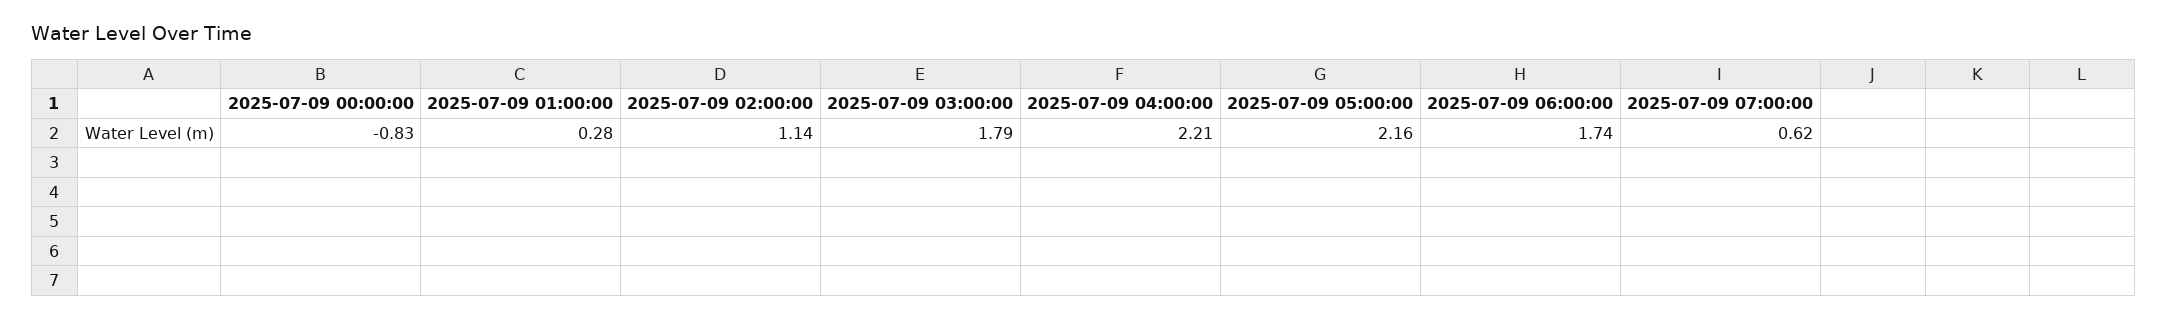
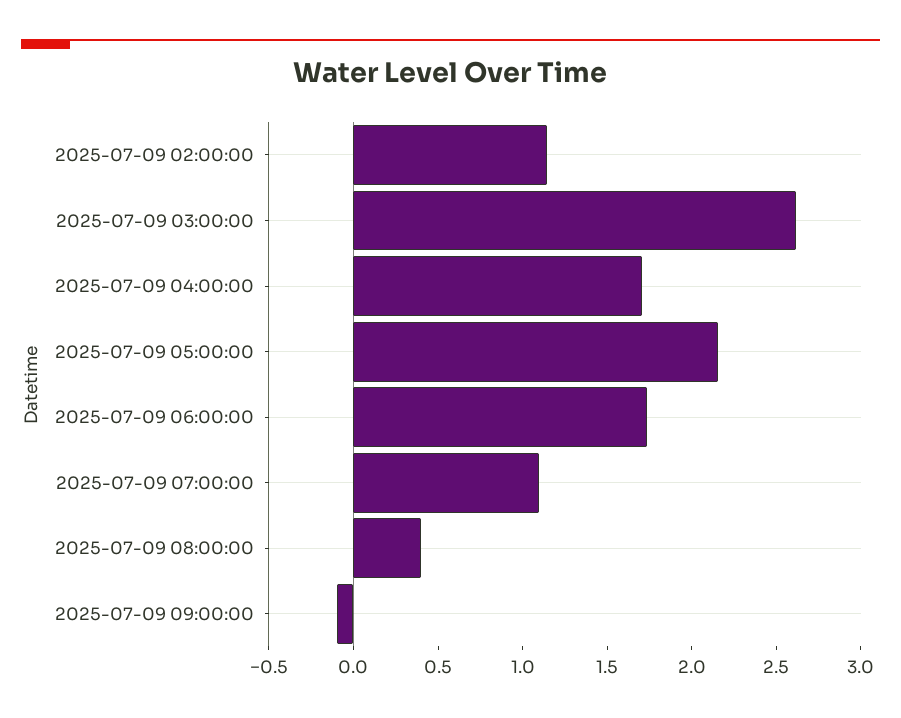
2025-07-09 00:00:00: -0.83 -> none
2025-07-09 01:00:00: 0.28 -> none
2025-07-09 03:00:00: 1.79 -> 2.6
2025-07-09 04:00:00: 2.21 -> 1.7
2025-07-09 07:00:00: 0.62 -> 1.1
2025-07-09 08:00:00: none -> 0.4
2025-07-09 09:00:00: none -> -0.1

